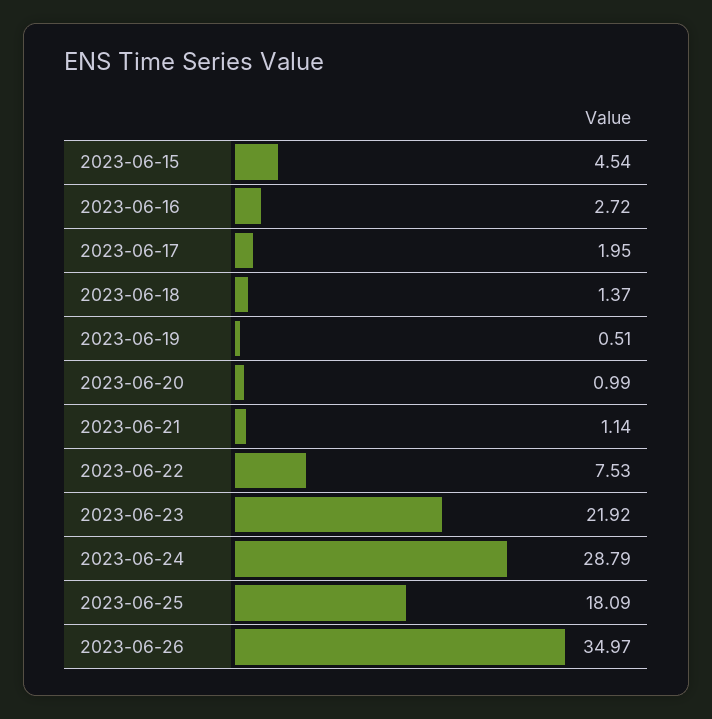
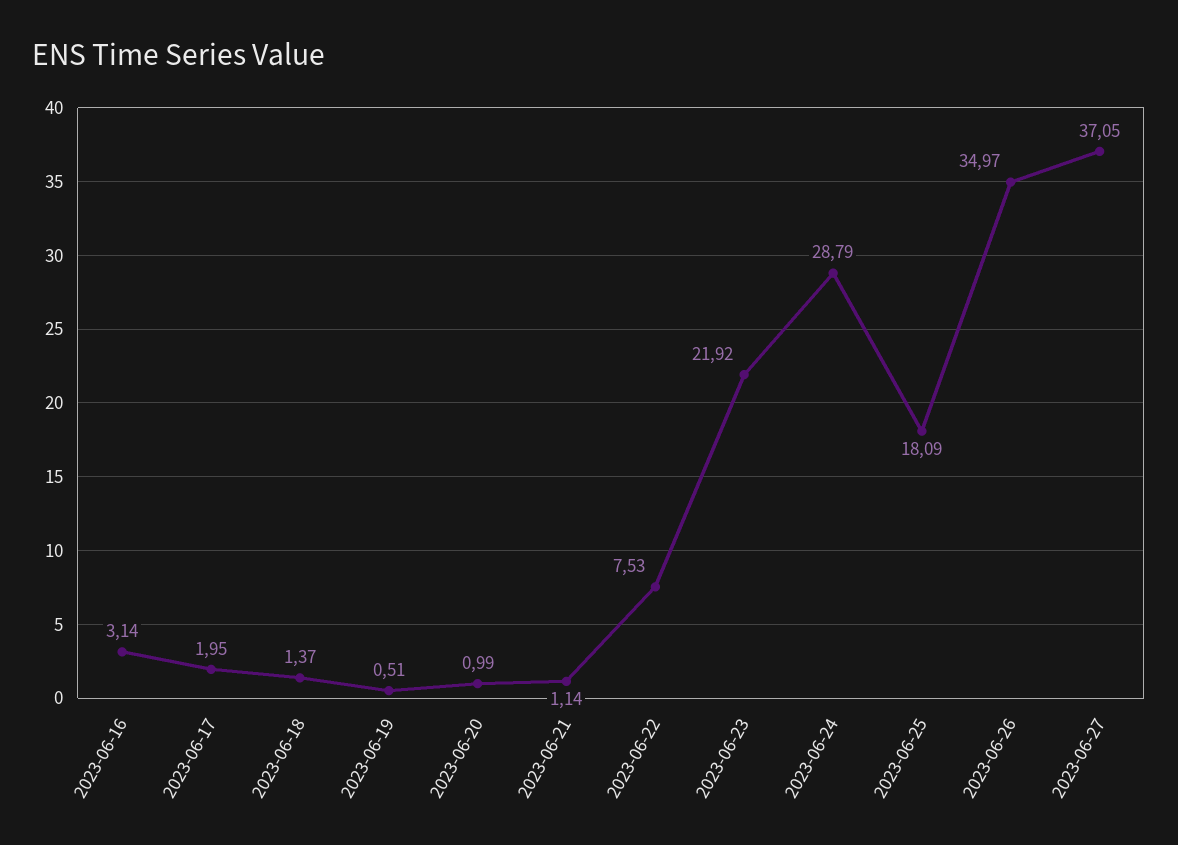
2023-06-15: 4.54 -> none
2023-06-16: 2.72 -> 3.14
2023-06-27: none -> 37.05

